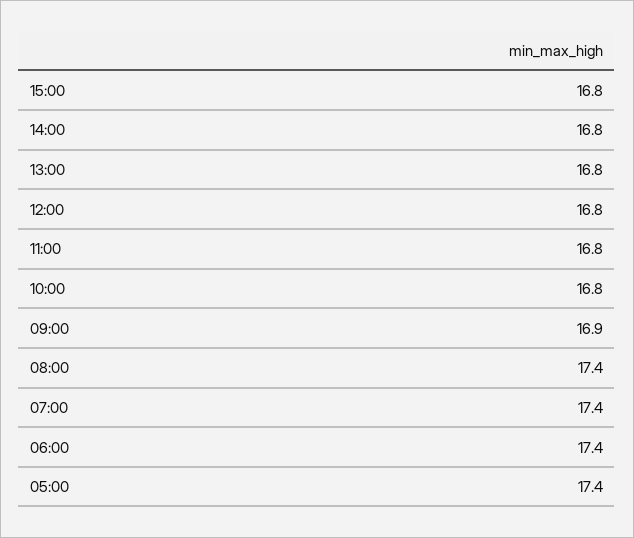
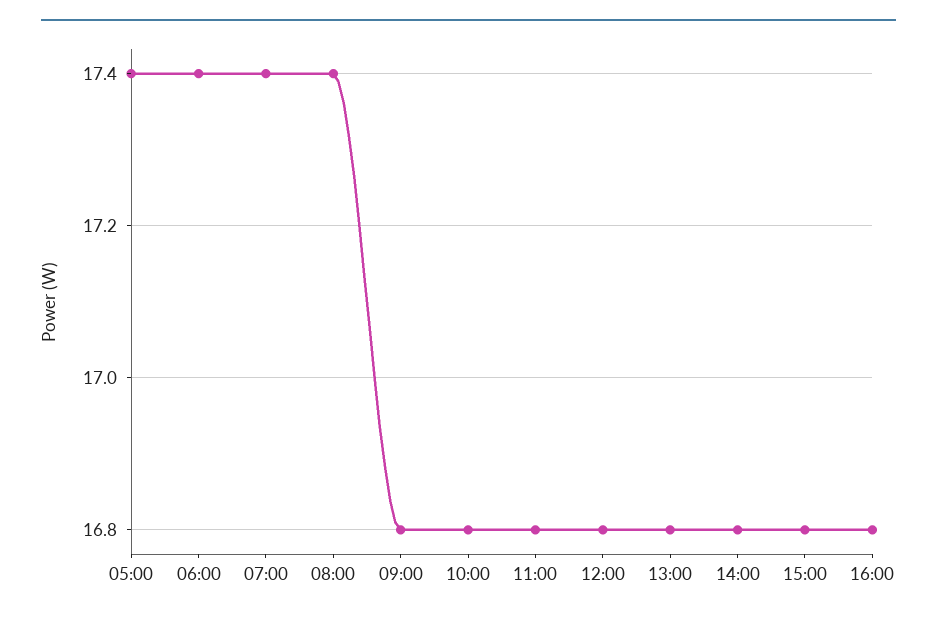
09:00: 16.9 -> 16.8
16:00: none -> 16.8

